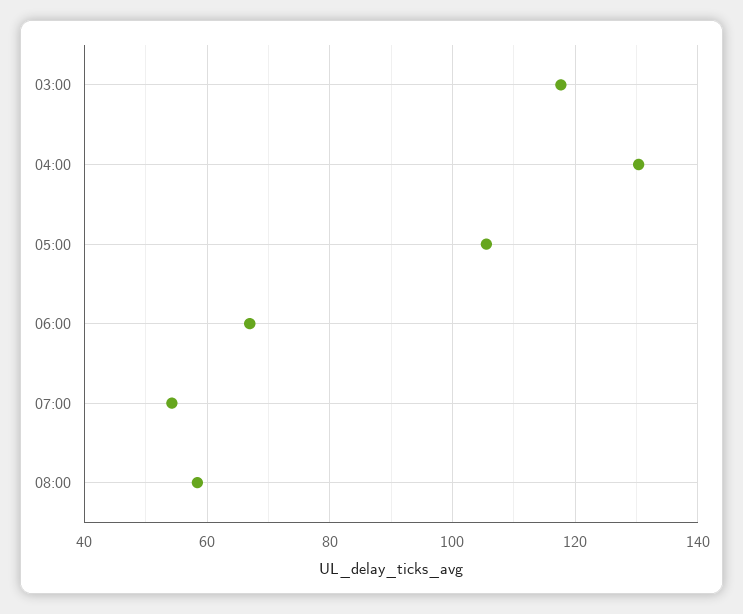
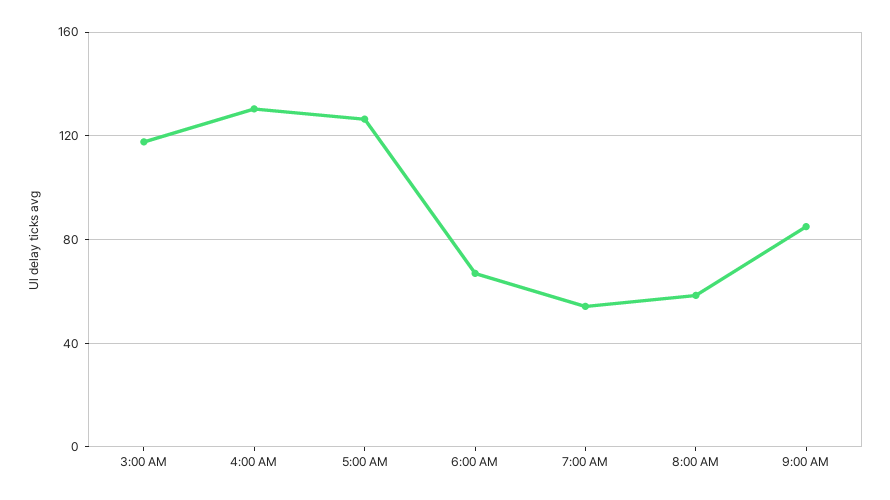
05:00: 106 -> 125
9:00 AM: none -> 85

